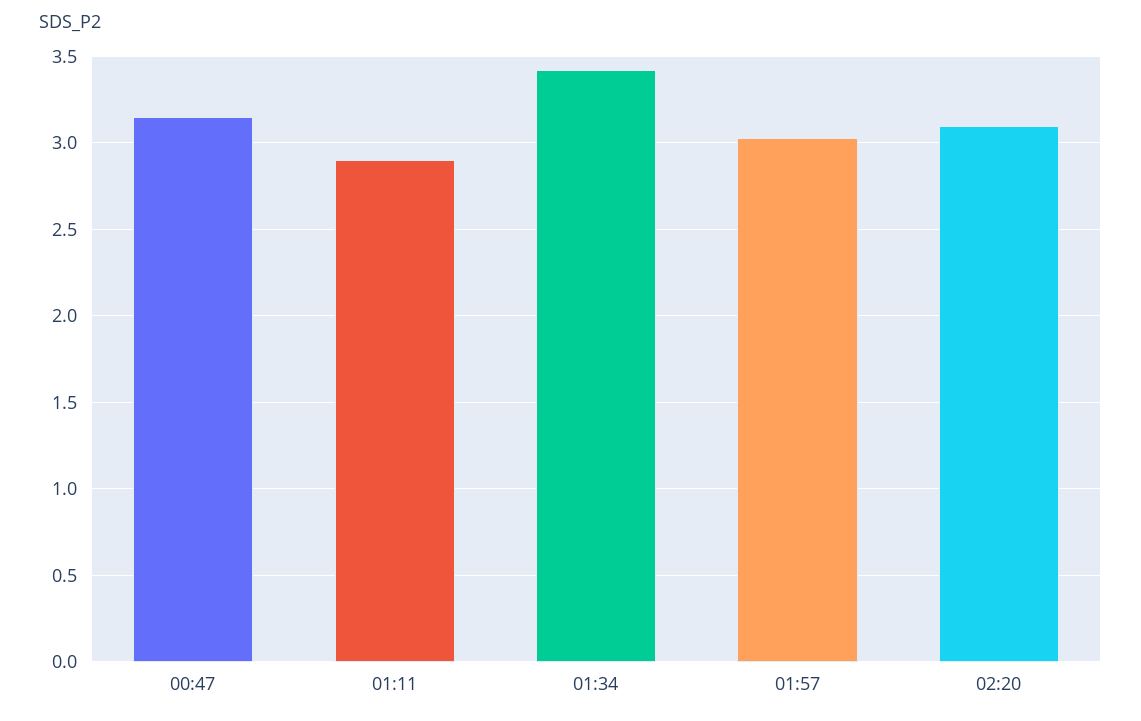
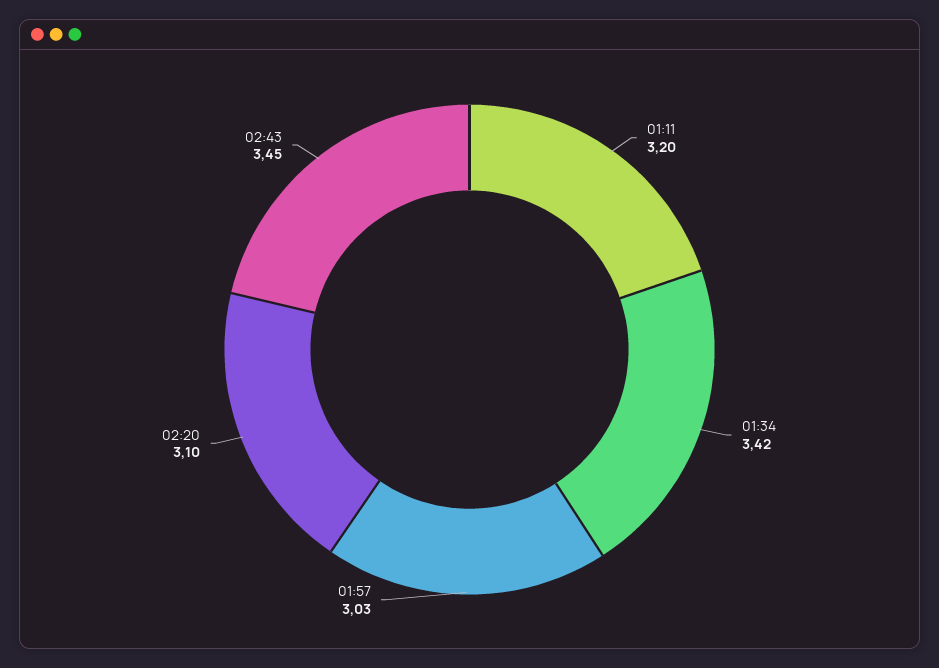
00:47: 3.15 -> none
01:11: 2.9 -> 3.2
02:43: none -> 3.45

